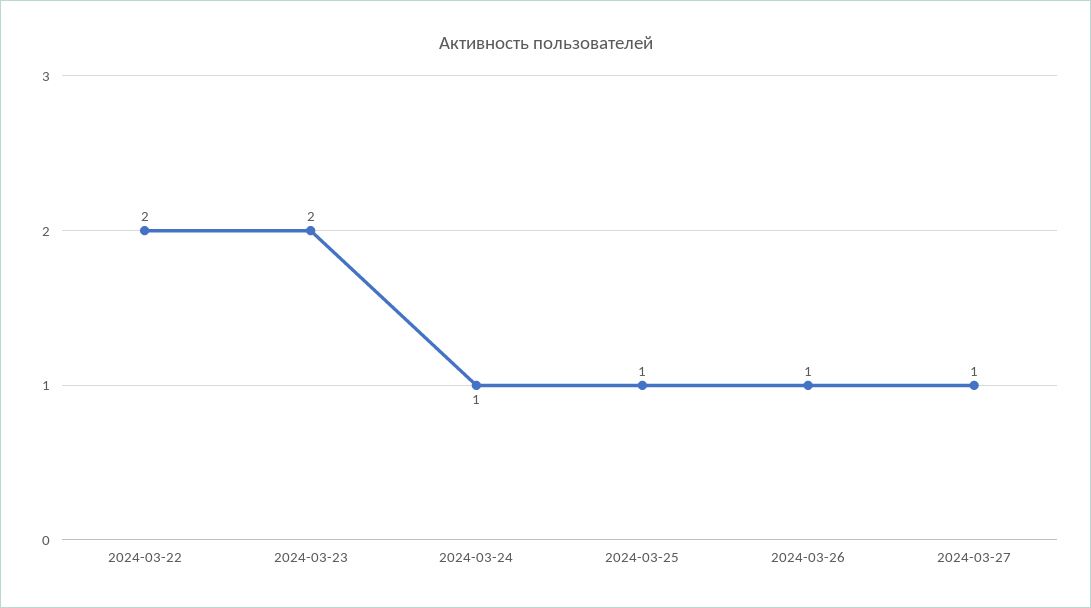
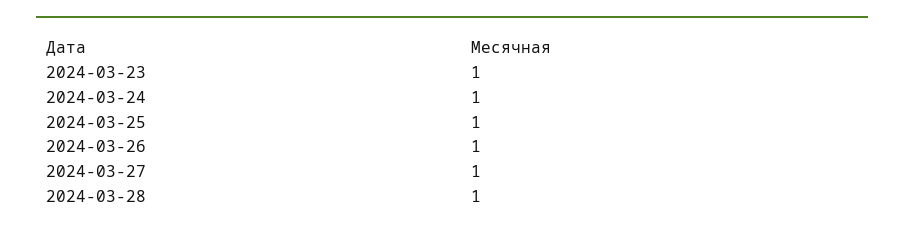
2024-03-22: 2 -> none
2024-03-23: 2 -> 1
2024-03-28: none -> 1

